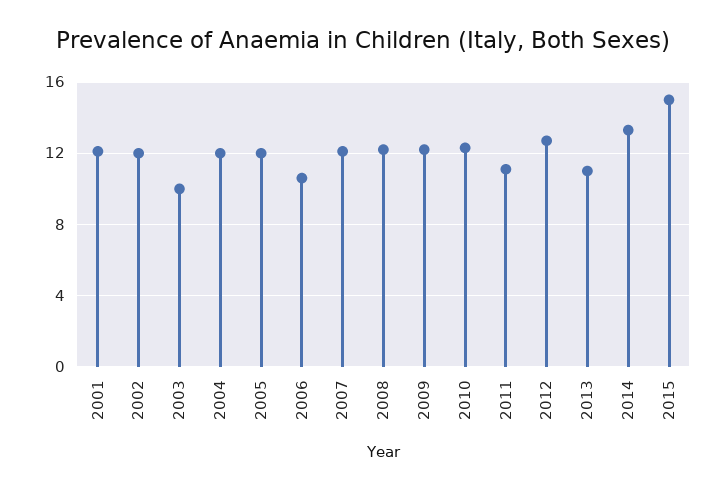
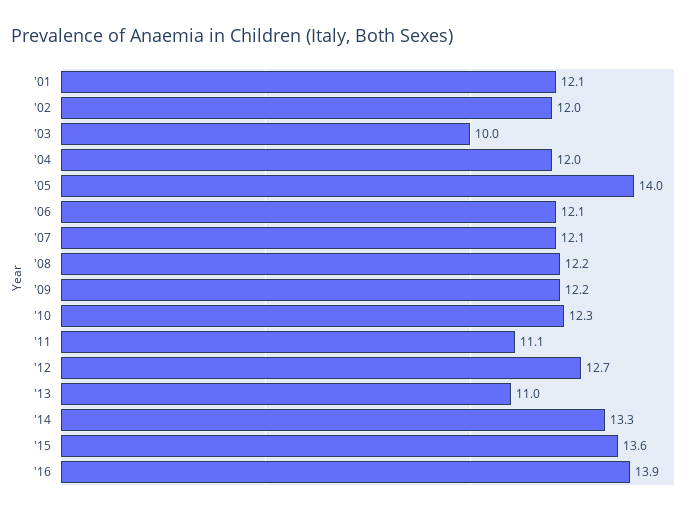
2005: 12 -> 14
2006: 10.5 -> 12.1
2015: 15 -> 13.6
'16: none -> 13.9

